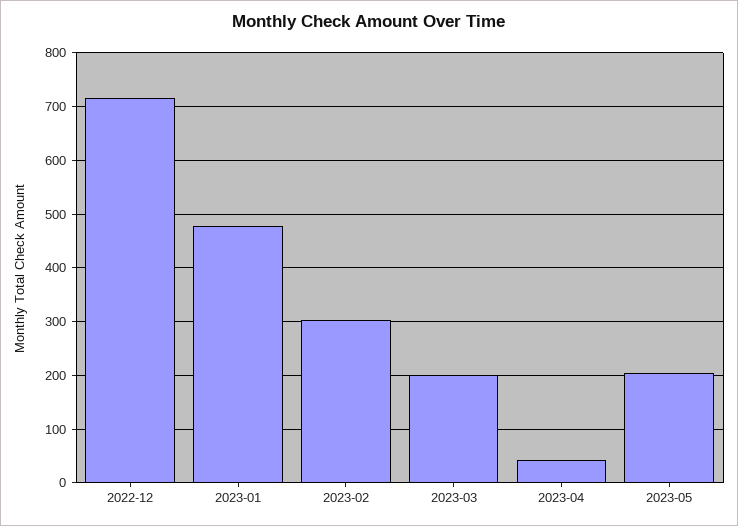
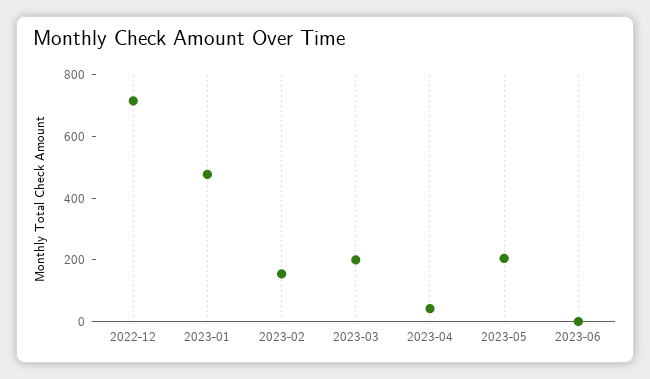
2023-02: 300 -> 150
2023-06: none -> 0

